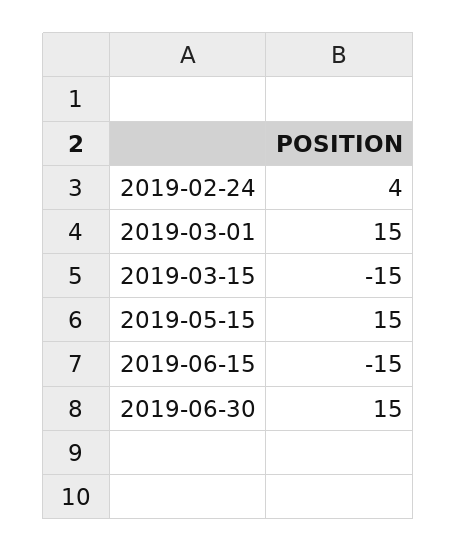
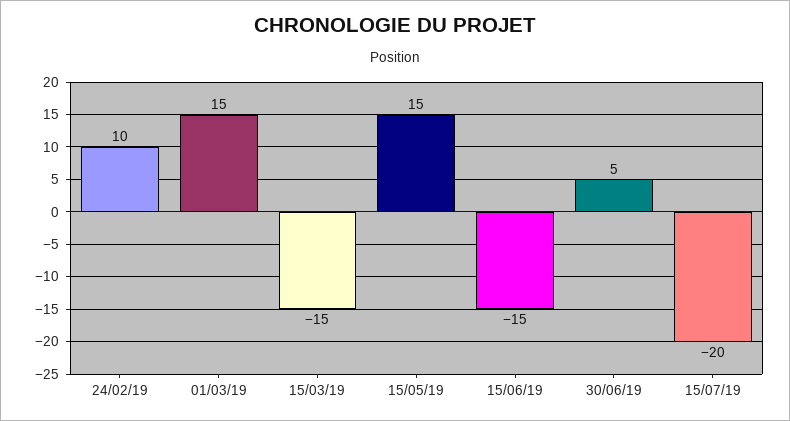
2019-02-24: 4 -> 10
2019-06-30: 15 -> 5
15/07/19: none -> -20

